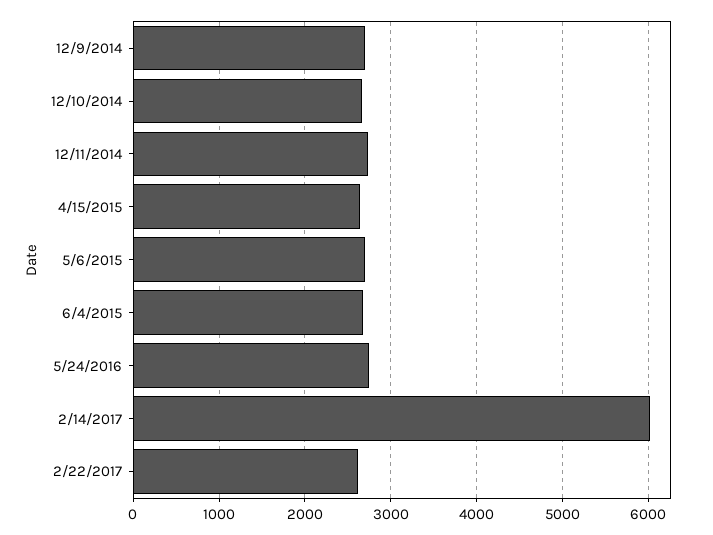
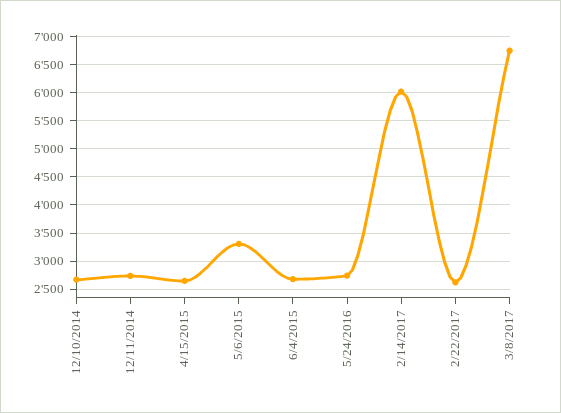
12/9/2014: 2700 -> none
5/6/2015: 2700 -> 3250
3/8/2017: none -> 6750

